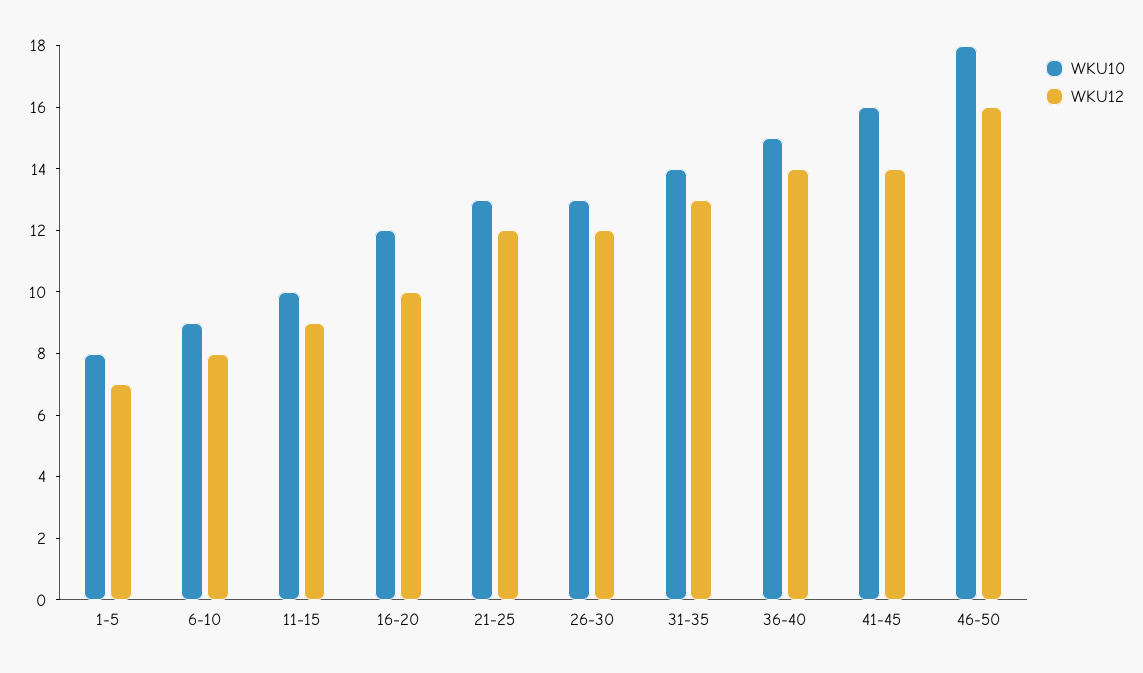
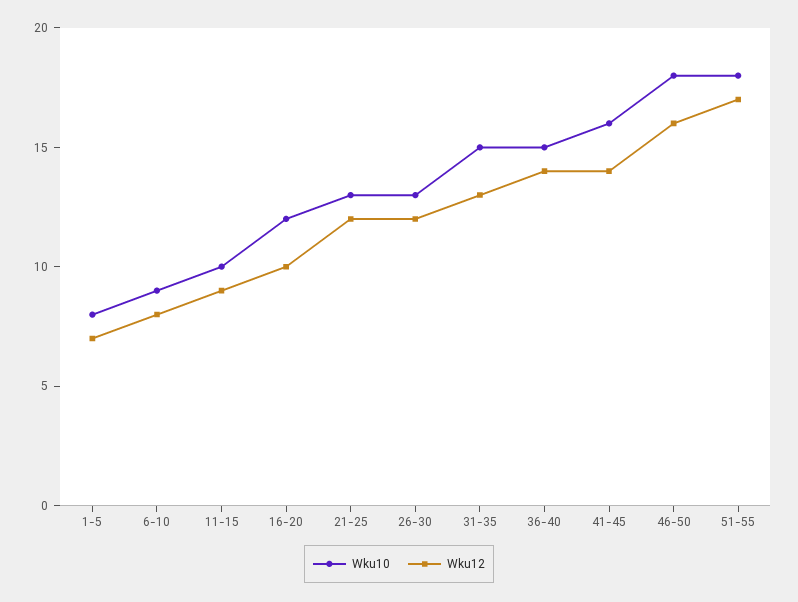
WKU10, 31-35: 14 -> 15
WKU10, 51-55: none -> 18
WKU12, 51-55: none -> 17

